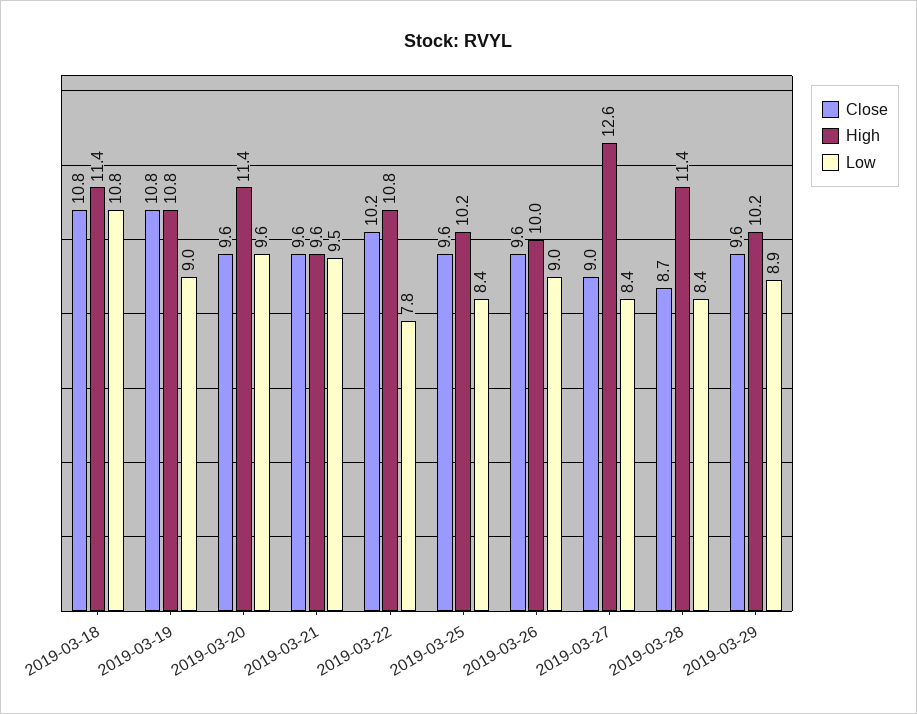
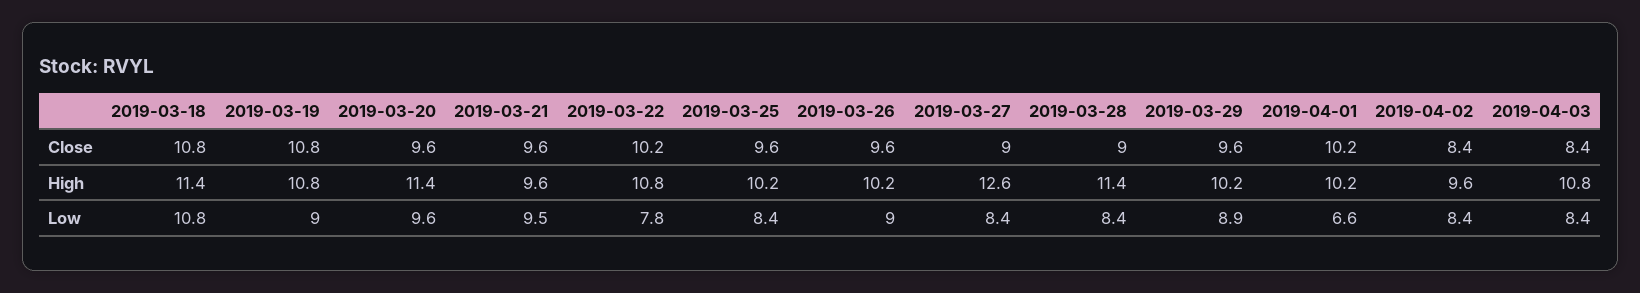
High, 2019-03-26: 10 -> 10.2
Close, 2019-03-28: 8.7 -> 9
Close, 2019-04-01: none -> 10.2
Close, 2019-04-02: none -> 8.4
Close, 2019-04-03: none -> 8.4
High, 2019-04-01: none -> 10.2
High, 2019-04-02: none -> 9.6
High, 2019-04-03: none -> 10.8
Low, 2019-04-01: none -> 6.6
Low, 2019-04-02: none -> 8.4
Low, 2019-04-03: none -> 8.4

